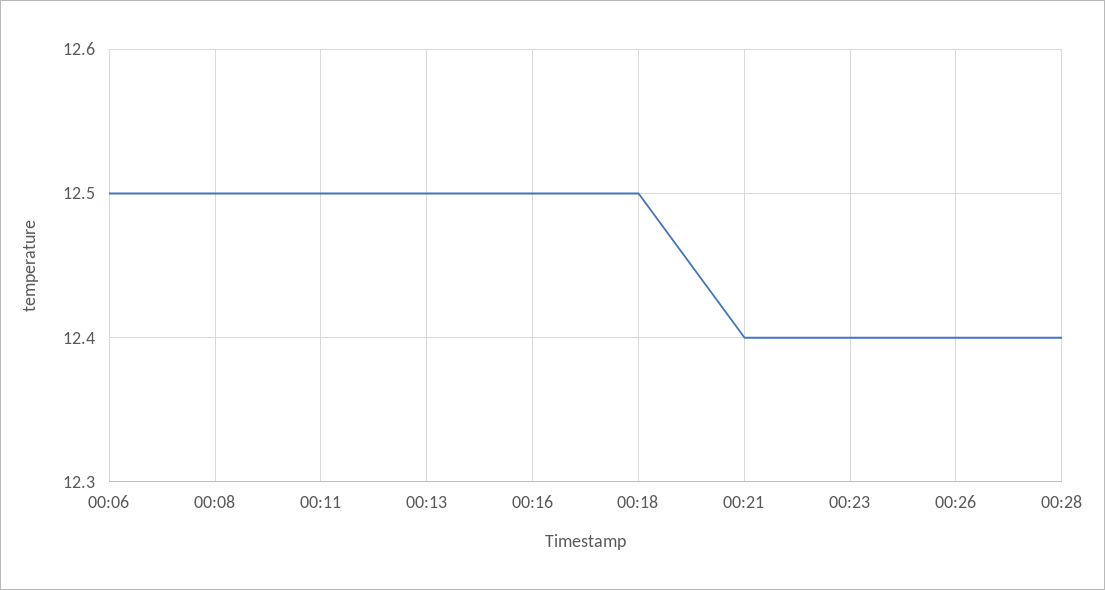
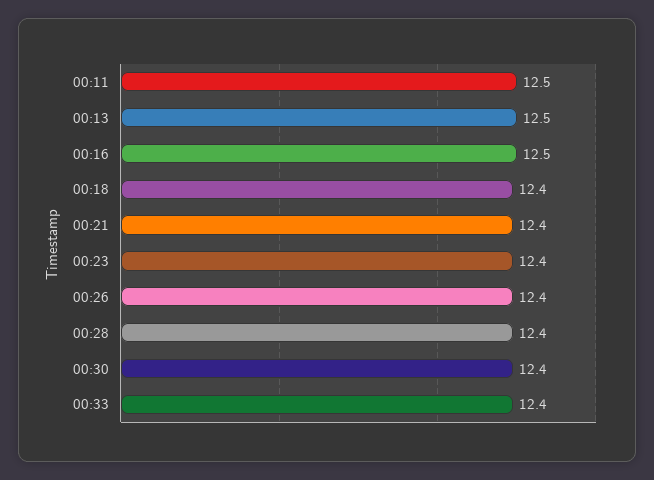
00:06: 12.5 -> none
00:08: 12.5 -> none
00:18: 12.5 -> 12.4
00:30: none -> 12.4
00:33: none -> 12.4

